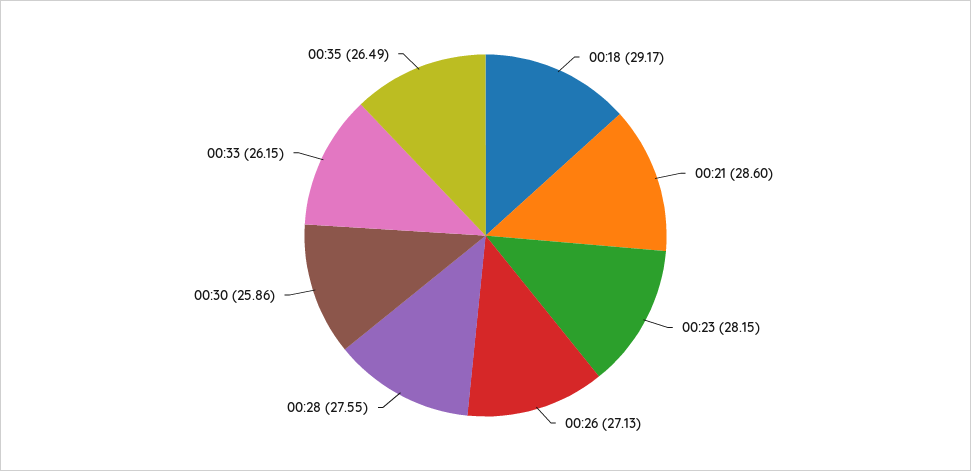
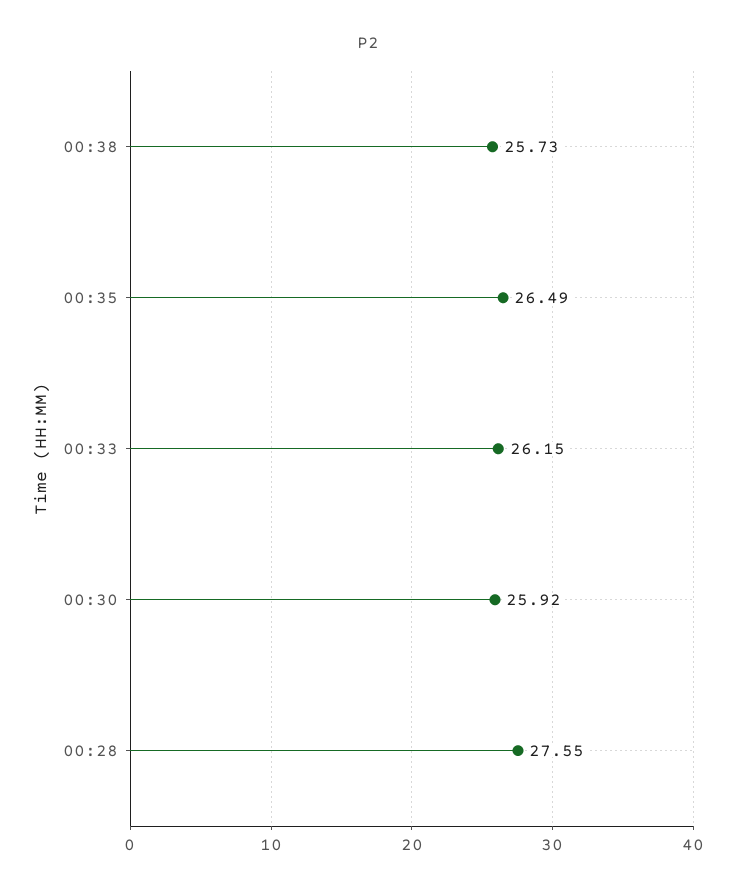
00:18: 29.17 -> none
00:21: 28.6 -> none
00:23: 28.15 -> none
00:26: 27.13 -> none
00:30: 25.86 -> 25.92
00:38: none -> 25.73

